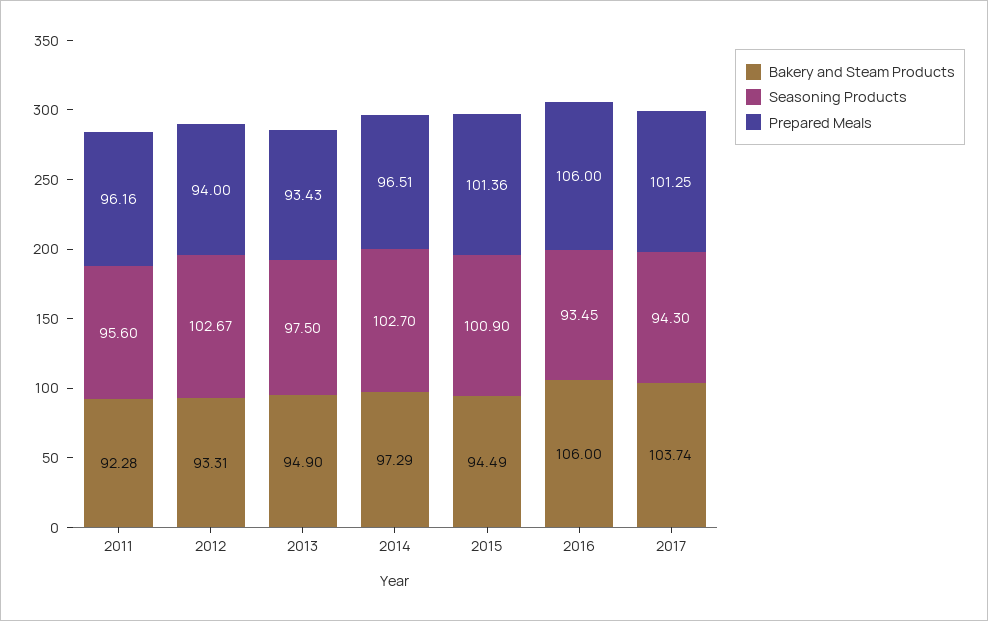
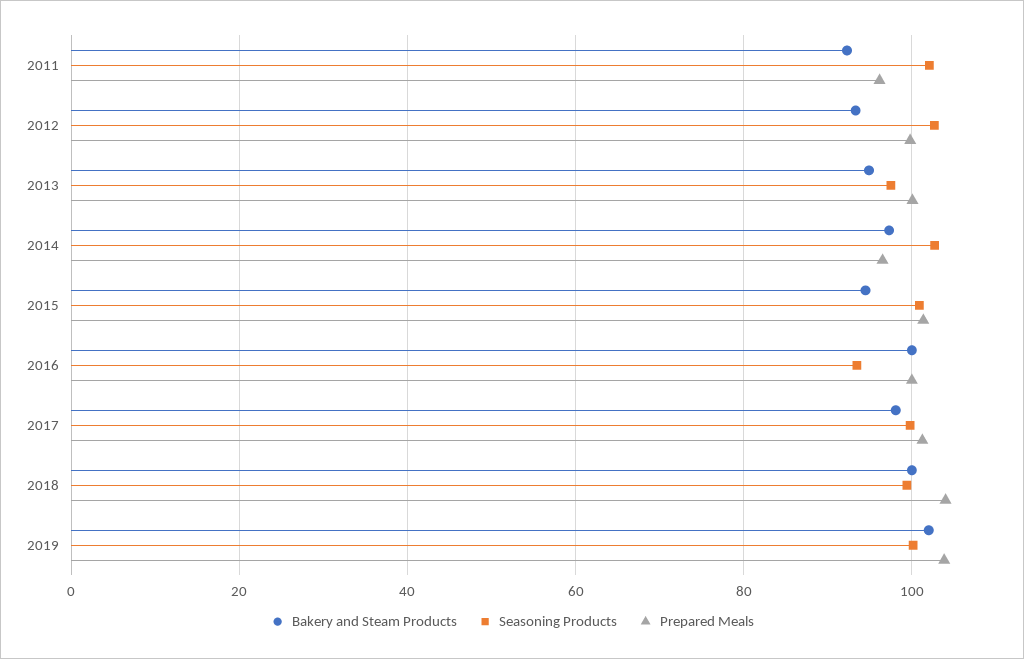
Seasoning Products, 2011: 95.6 -> 102
Prepared Meals, 2012: 94 -> 100
Prepared Meals, 2013: 93.43 -> 100
Bakery and Steam Products, 2016: 106 -> 100
Prepared Meals, 2016: 106 -> 100
Bakery and Steam Products, 2017: 103.74 -> 98
Seasoning Products, 2017: 94.3 -> 100
Bakery and Steam Products, 2018: none -> 100
Seasoning Products, 2018: none -> 100
Prepared Meals, 2018: none -> 104
Bakery and Steam Products, 2019: none -> 102
Seasoning Products, 2019: none -> 100
Prepared Meals, 2019: none -> 104

